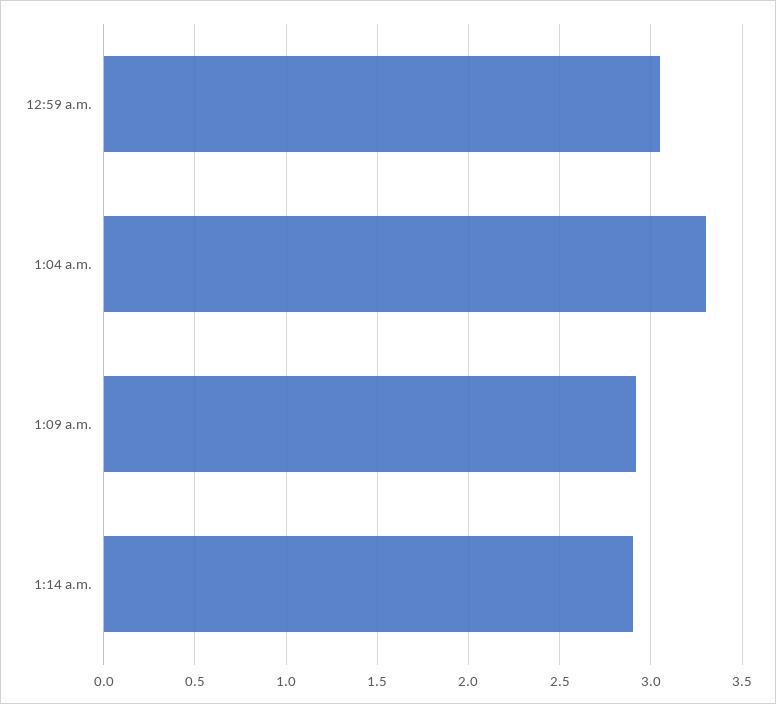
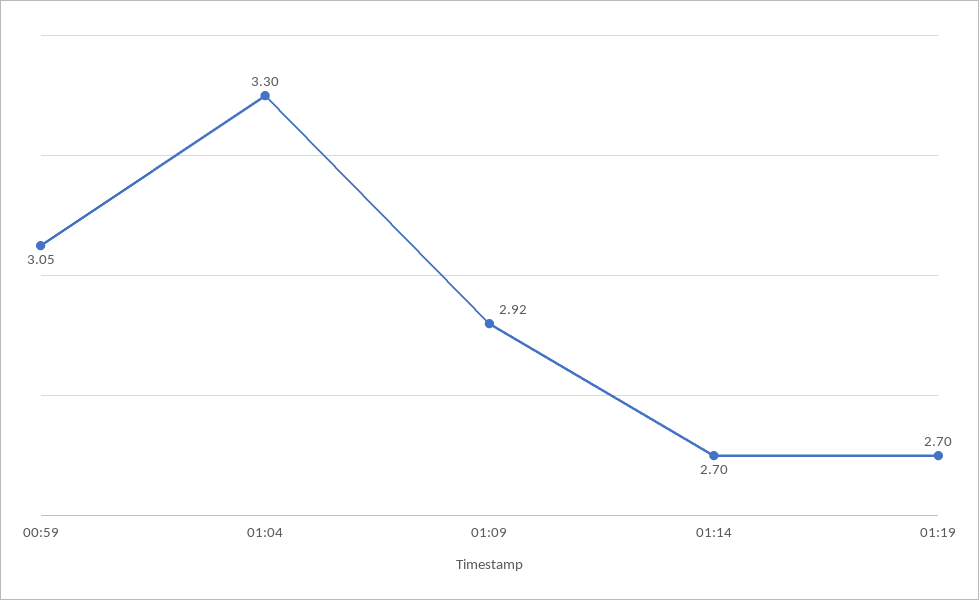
1:14 a.m.: 2.9 -> 2.7
01:19: none -> 2.7

